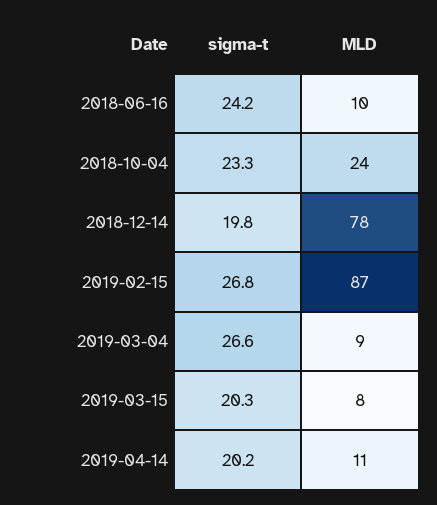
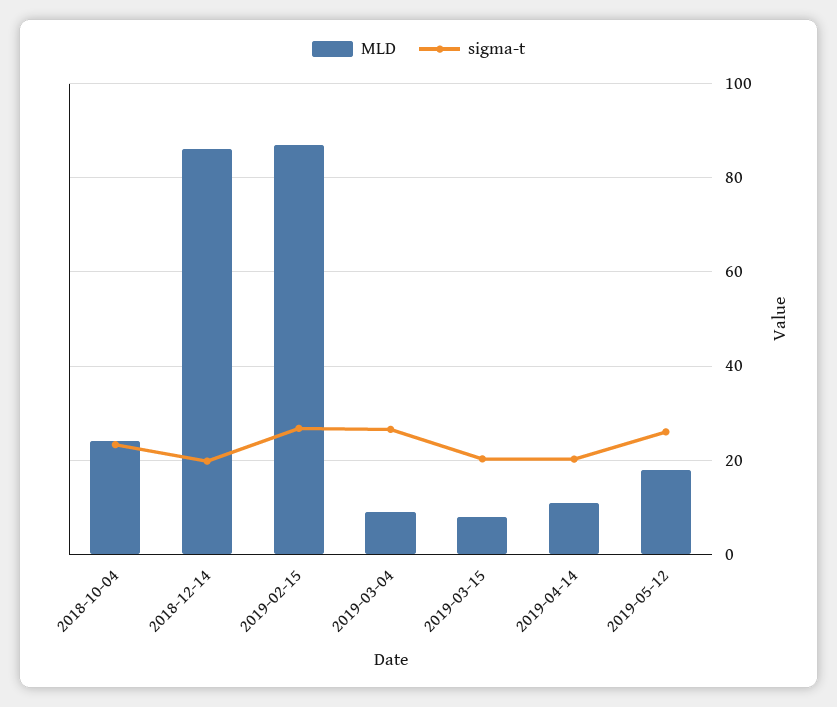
sigma-t, 2018-06-16: 24.2 -> none
MLD, 2018-06-16: 10 -> none
MLD, 2018-12-14: 78 -> 86
MLD, 2019-05-12: none -> 18
sigma-t, 2019-05-12: none -> 26

